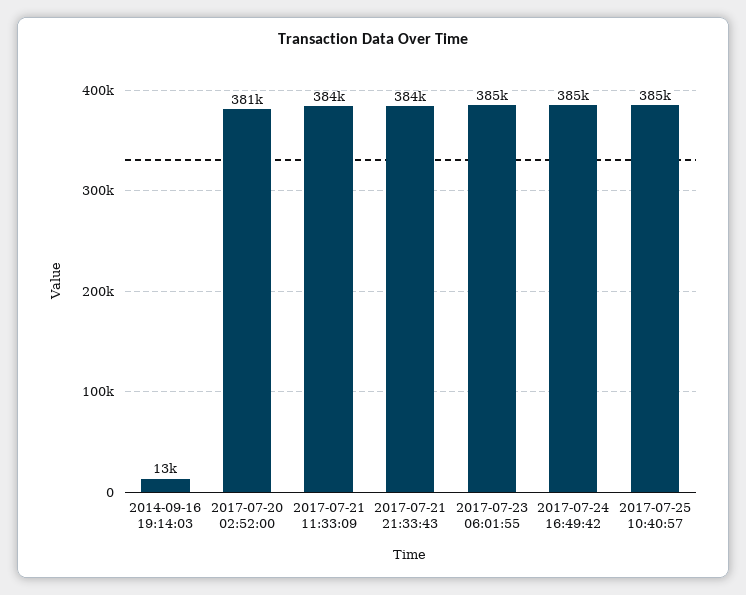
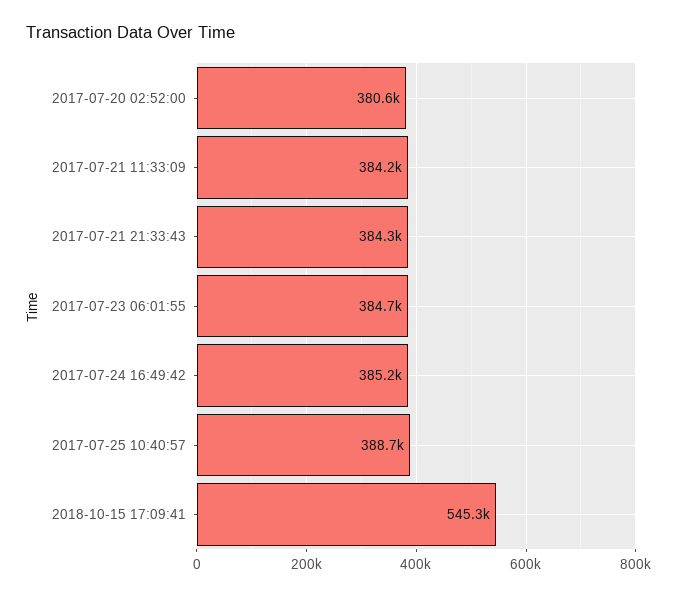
2014-09-16 19:14:03: 13000 -> none
2017-07-25 10:40:57: 385000 -> 388700
2018-10-15 17:09:41: none -> 545300

